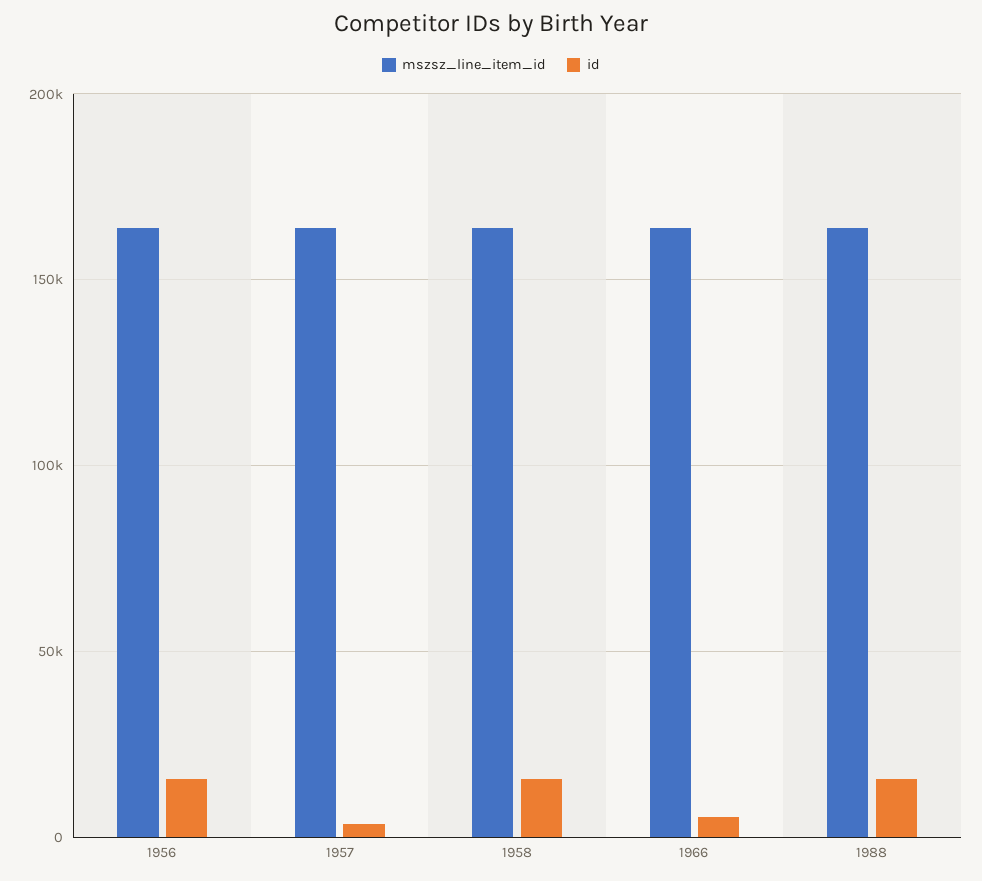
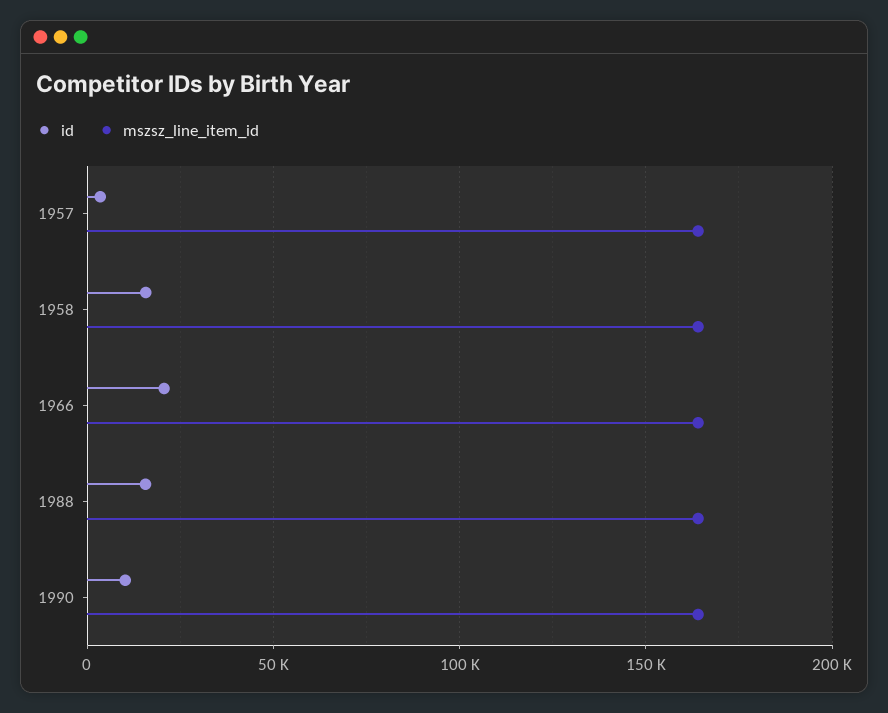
mszsz_line_item_id, 1956: 165000 -> none
id, 1956: 15000 -> none
id, 1966: 5000 -> 20000
id, 1990: none -> 10000
mszsz_line_item_id, 1990: none -> 165000

